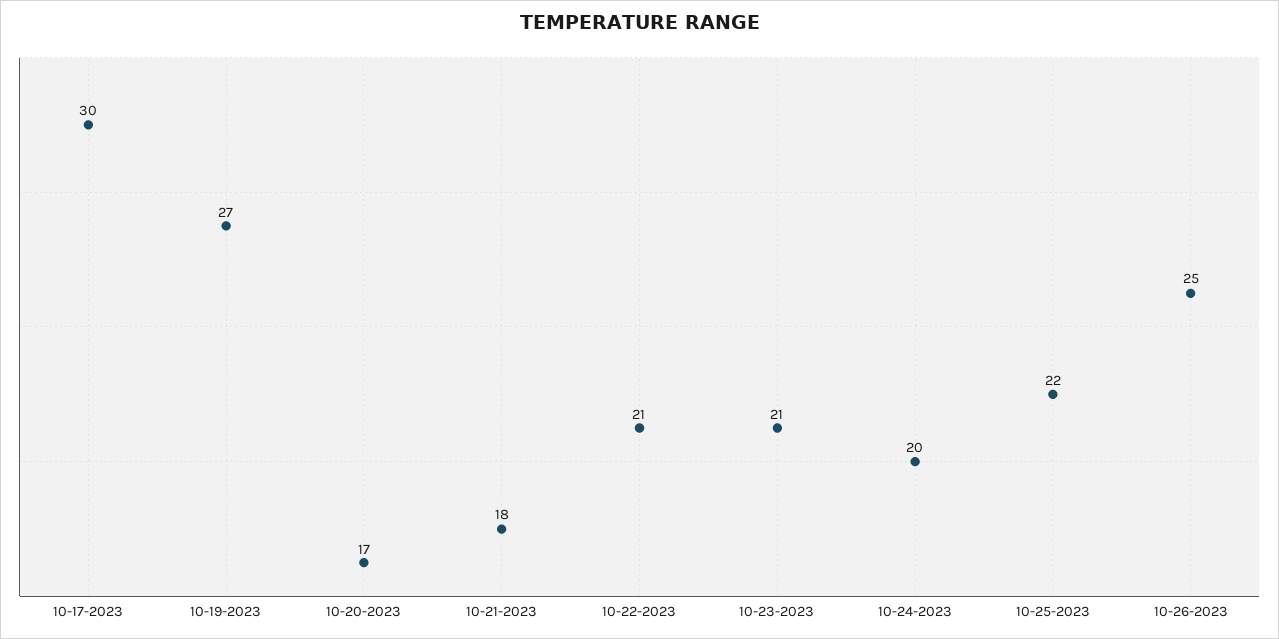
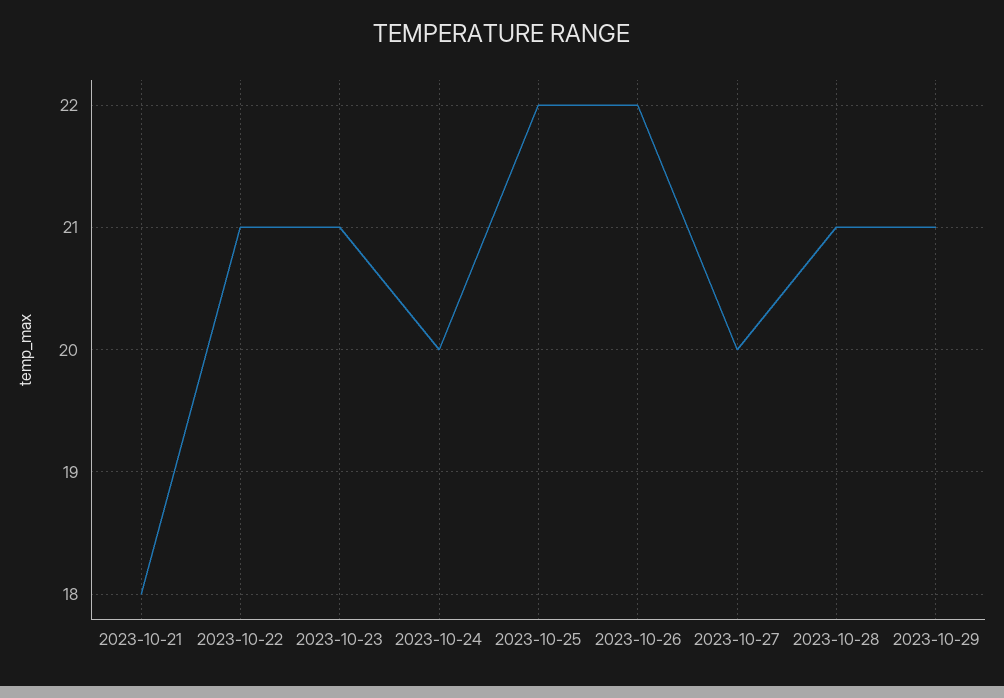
10-17-2023: 30 -> none
10-19-2023: 27 -> none
10-20-2023: 17 -> none
10-26-2023: 25 -> 22
2023-10-27: none -> 20
2023-10-28: none -> 21
2023-10-29: none -> 21

